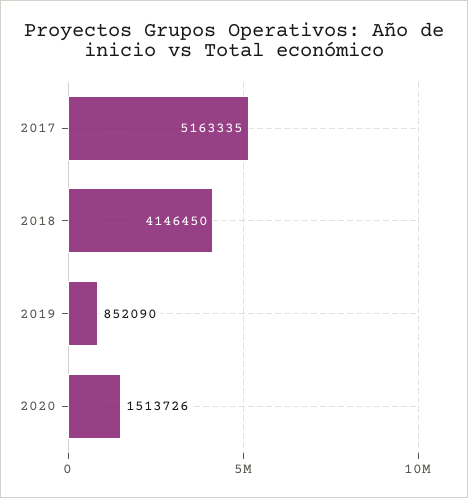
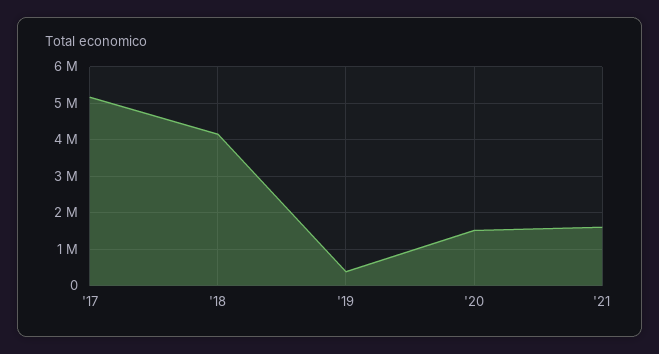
2019: 852090 -> 400000
'21: none -> 1600000

